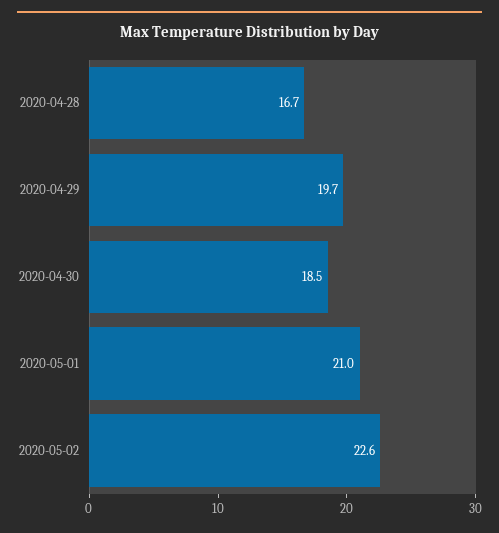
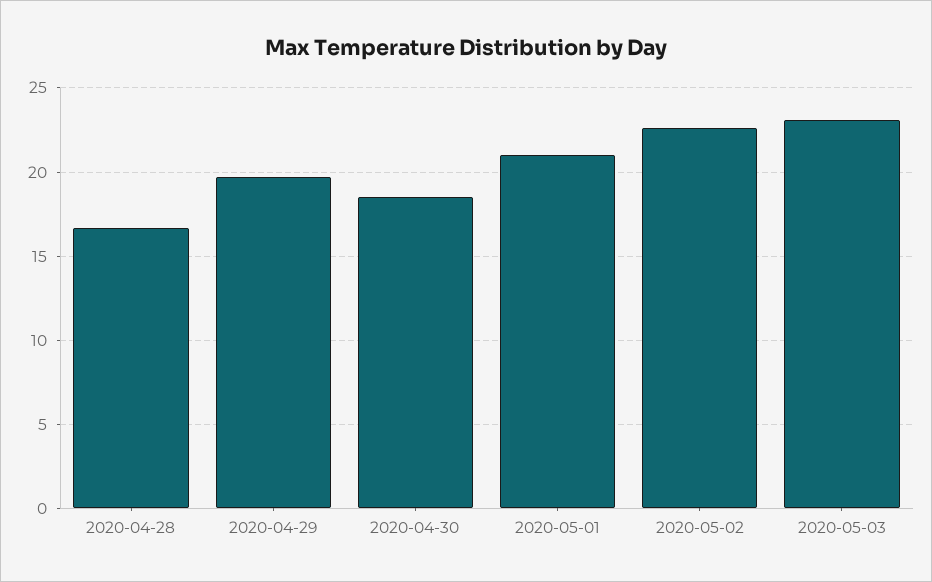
2020-05-03: none -> 23

